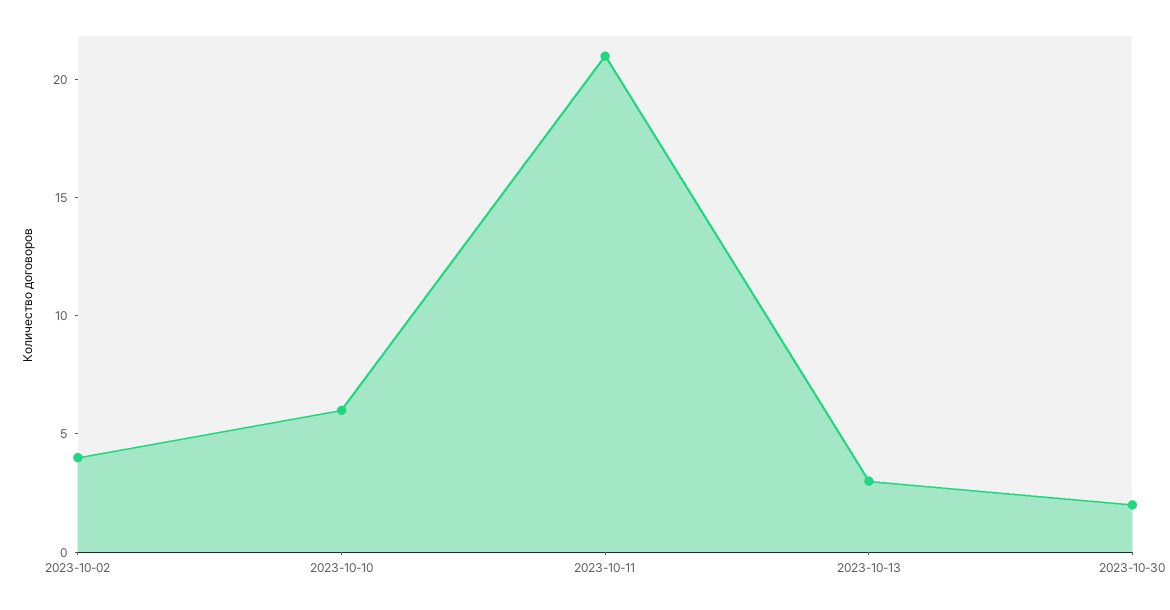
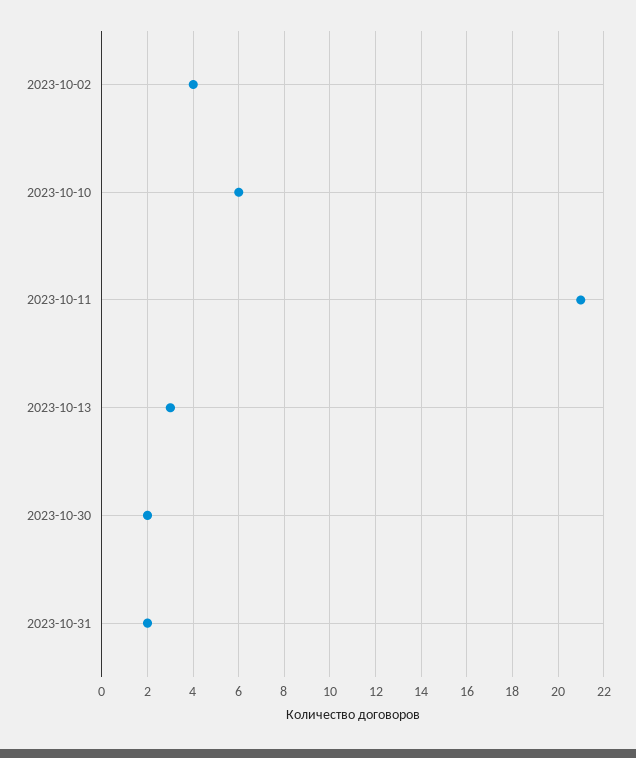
2023-10-31: none -> 2

